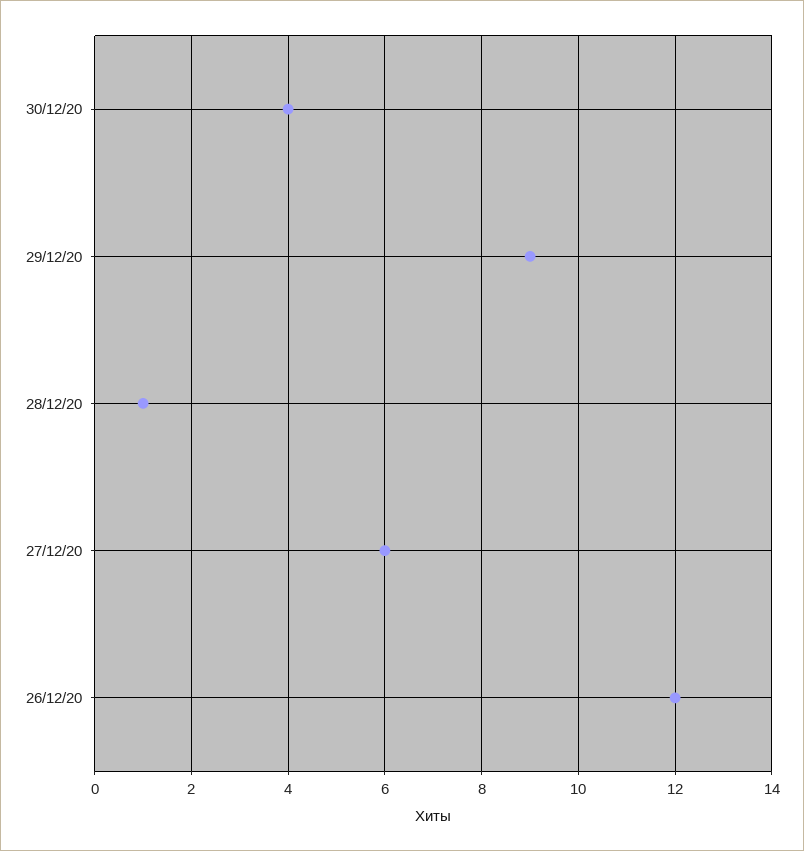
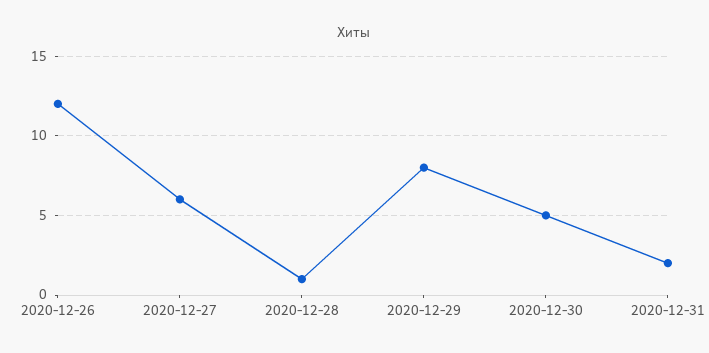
30/12/20: 4 -> 5
29/12/20: 9 -> 8
2020-12-31: none -> 2

